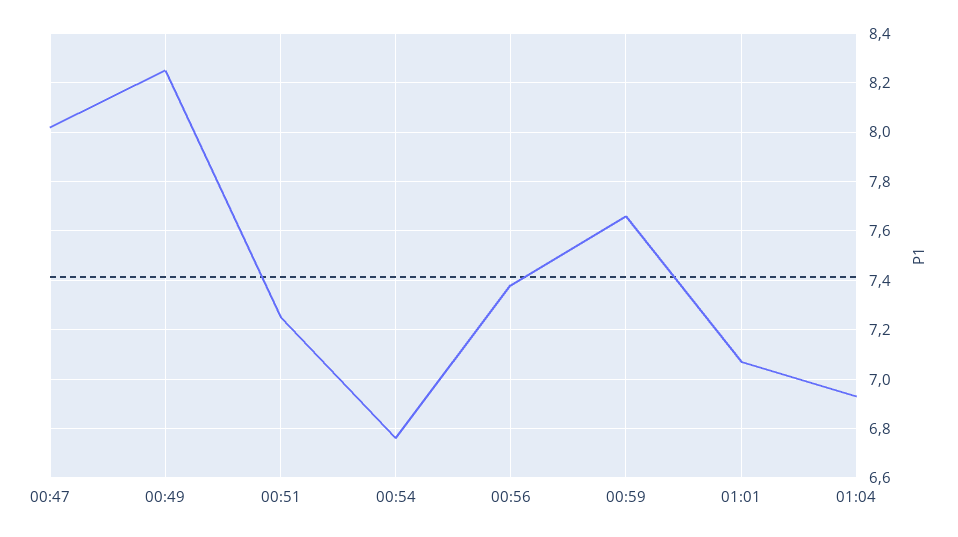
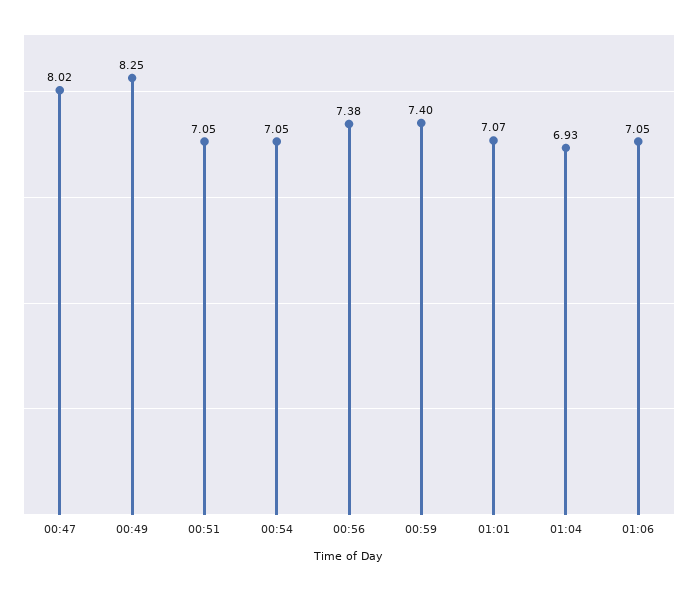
00:51: 7.25 -> 7.05
00:54: 6.75 -> 7.05
00:59: 7.65 -> 7.4
01:06: none -> 7.05

